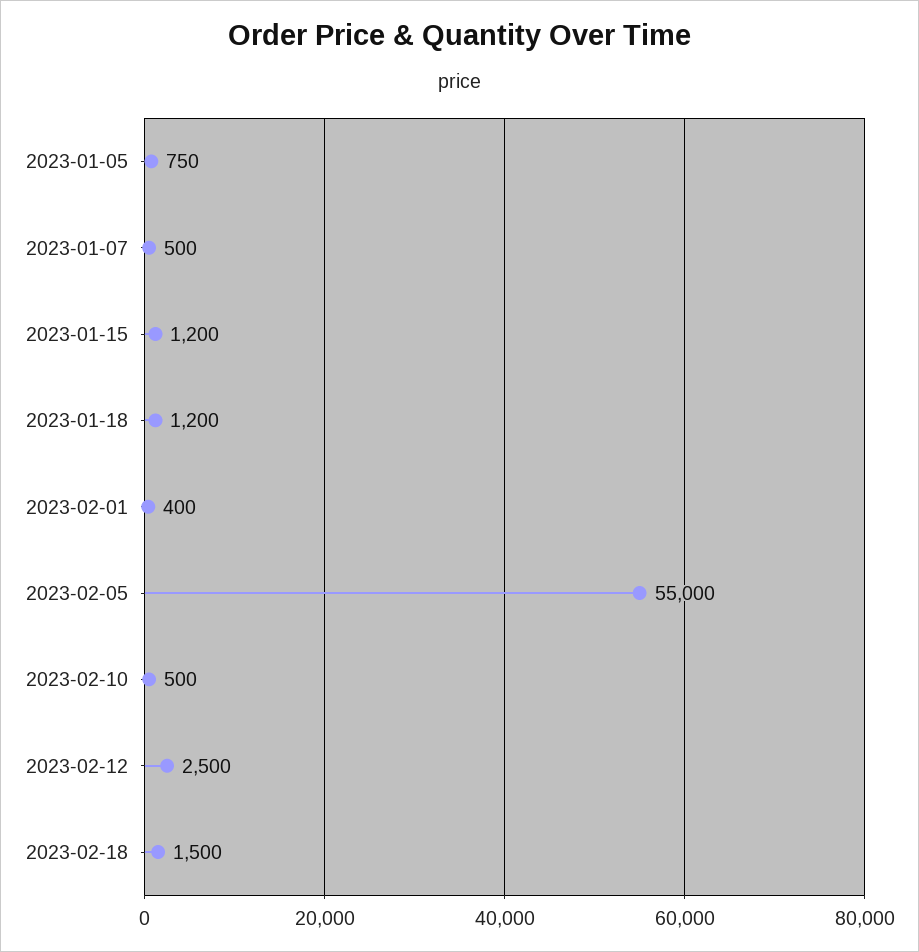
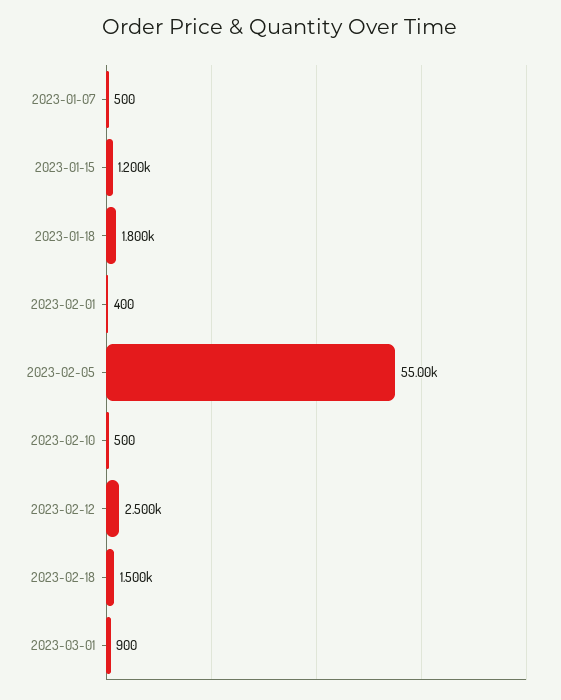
2023-01-05: 750 -> none
2023-01-18: 1200 -> 1800
2023-03-01: none -> 900

